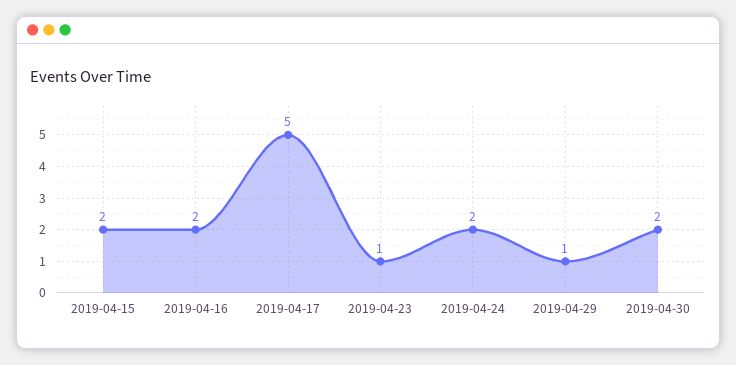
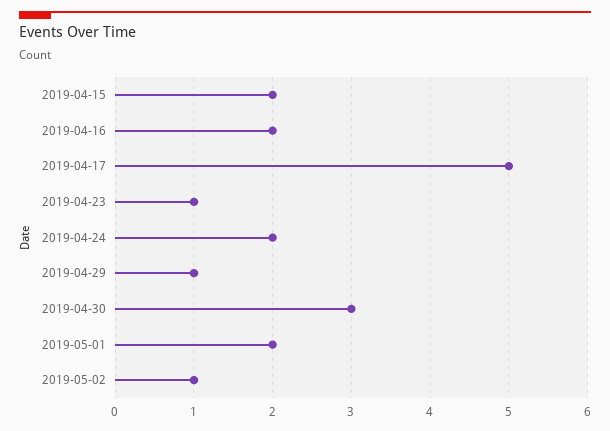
2019-04-30: 2 -> 3
2019-05-01: none -> 2
2019-05-02: none -> 1

